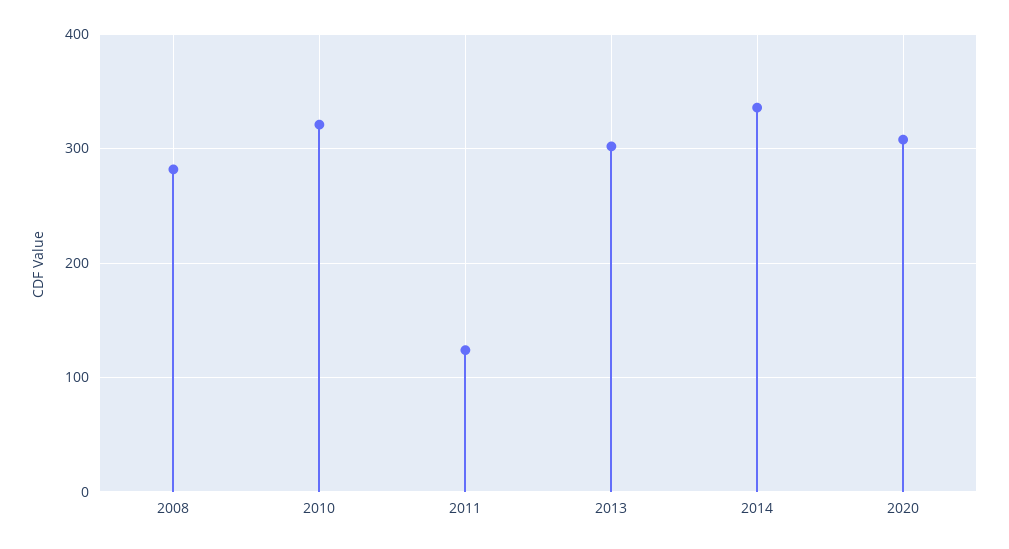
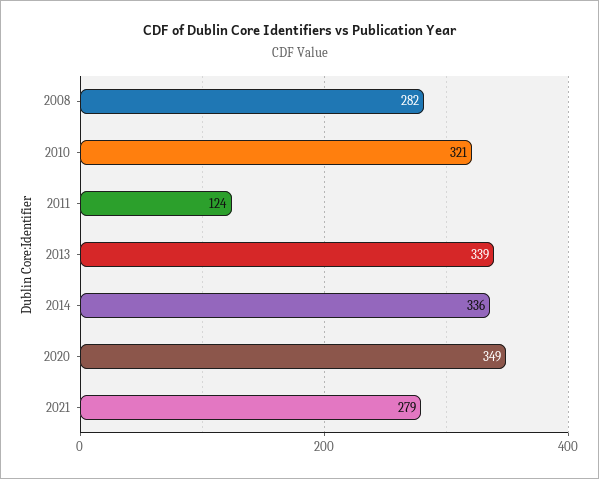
2013: 300 -> 339
2020: 310 -> 349
2021: none -> 279

